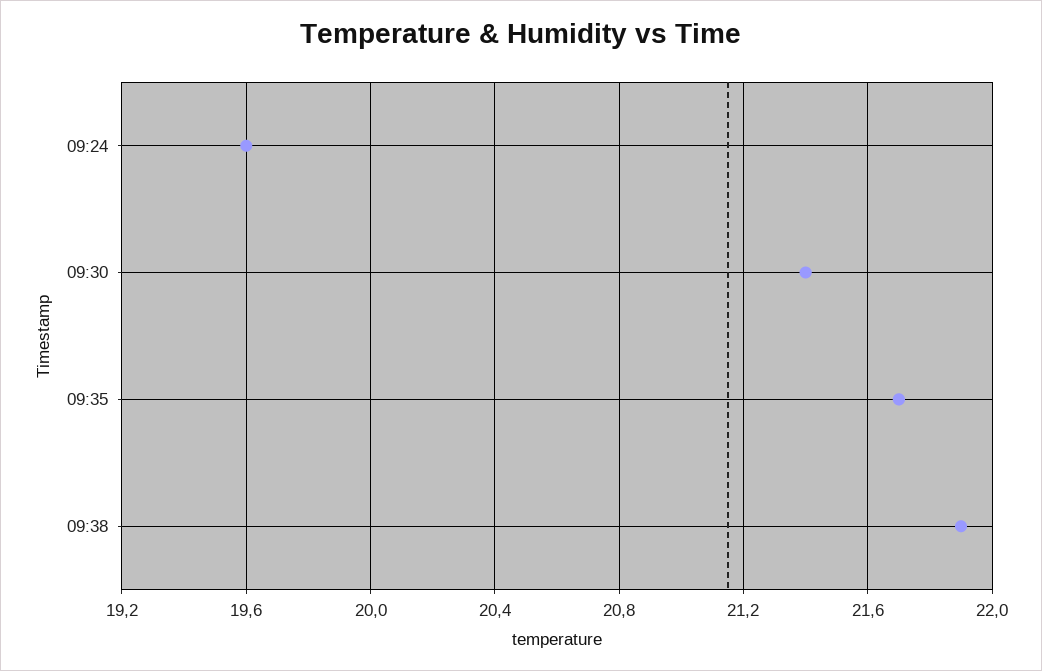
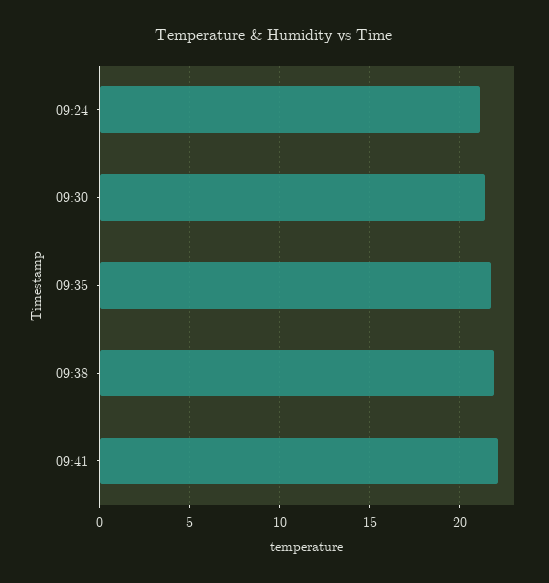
09:24: 19.6 -> 21
09:41: none -> 22

